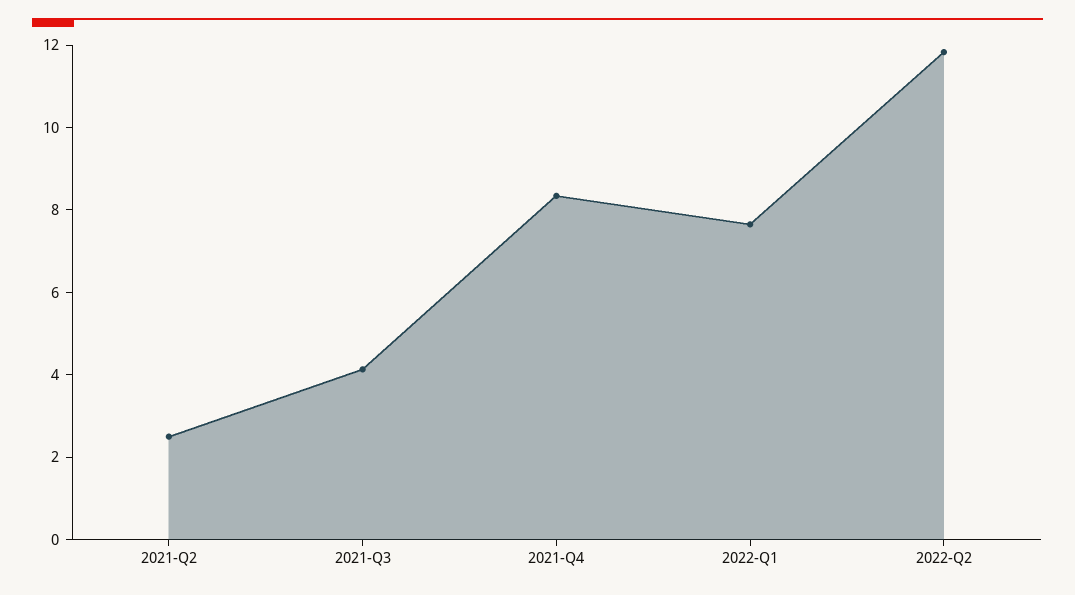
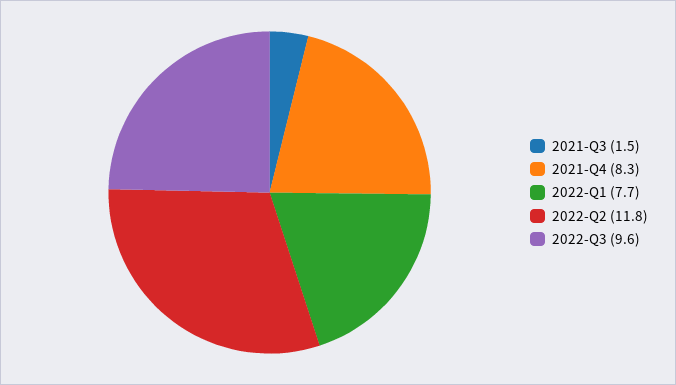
2021-Q2: 2.5 -> none
2021-Q3: 4 -> 1.5
2022-Q3: none -> 9.6

